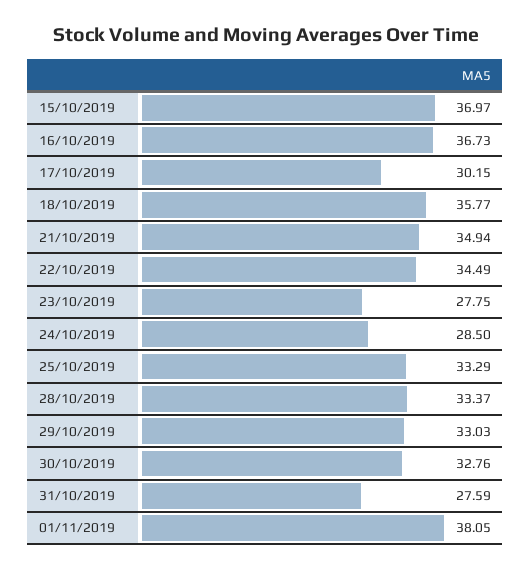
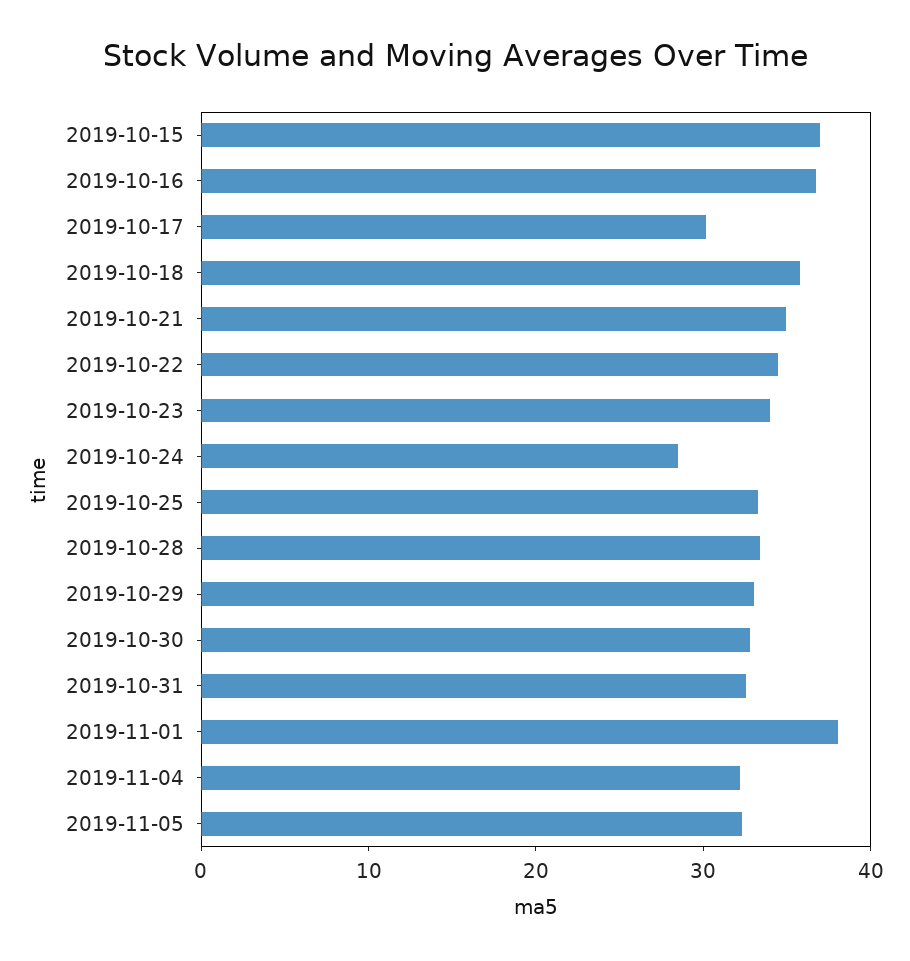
23/10/2019: 27.75 -> 34
31/10/2019: 27.59 -> 32
2019-11-04: none -> 32
2019-11-05: none -> 32

